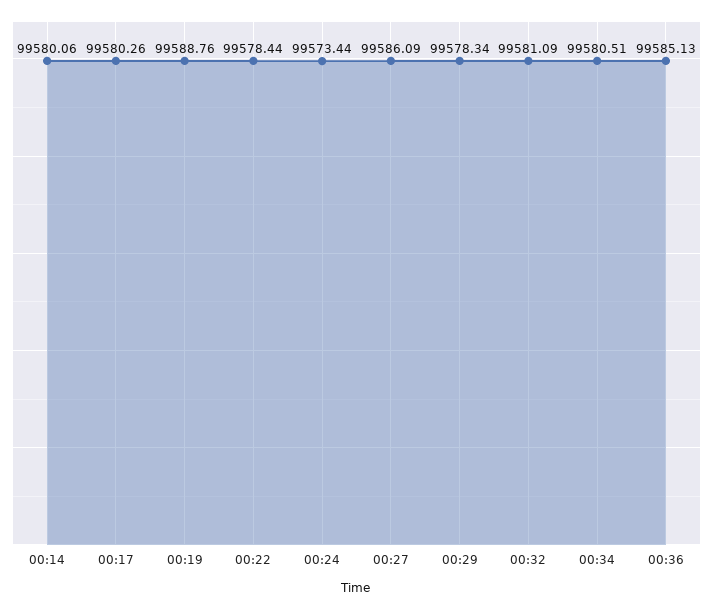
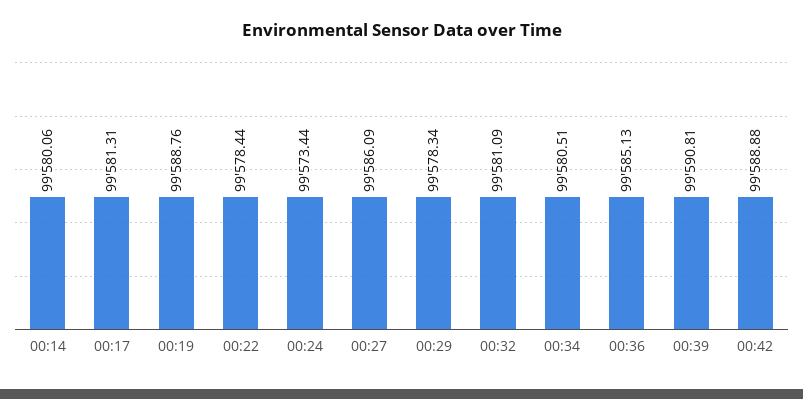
00:17: 99580.26 -> 99581.31
00:39: none -> 99590.81
00:42: none -> 99588.88

